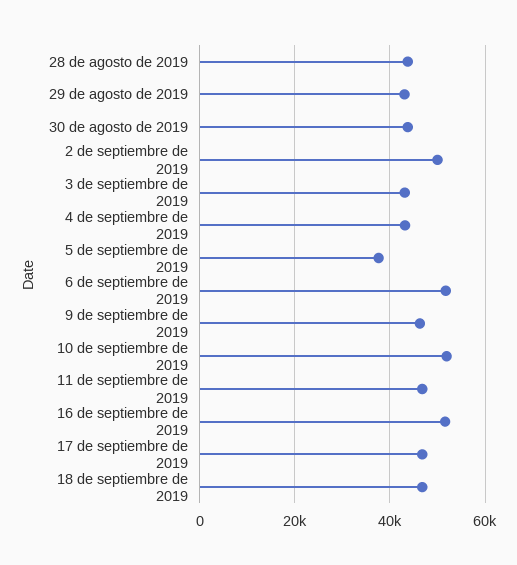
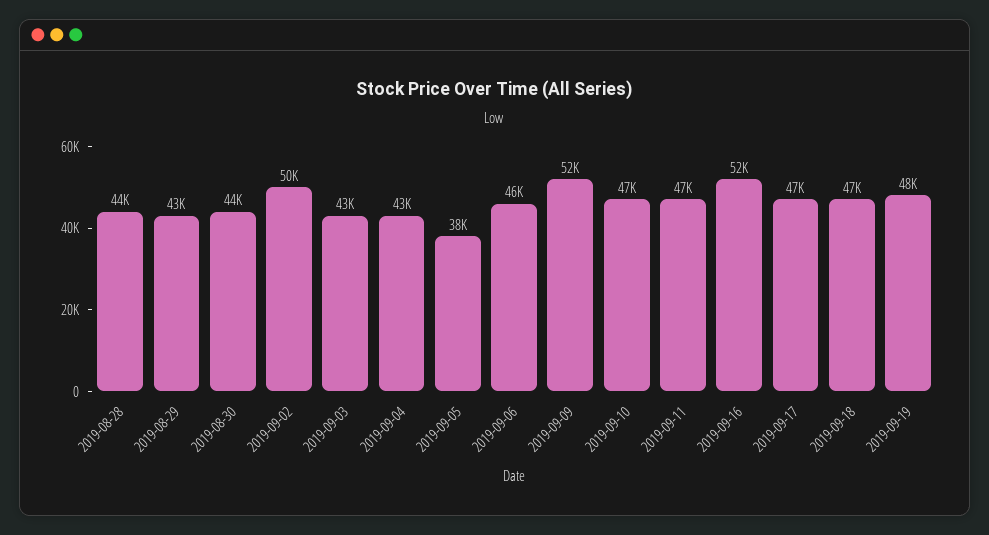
6 de septiembre de 2019: 52000 -> 46000
9 de septiembre de 2019: 46000 -> 52000
10 de septiembre de 2019: 52000 -> 47000
2019-09-19: none -> 48000

